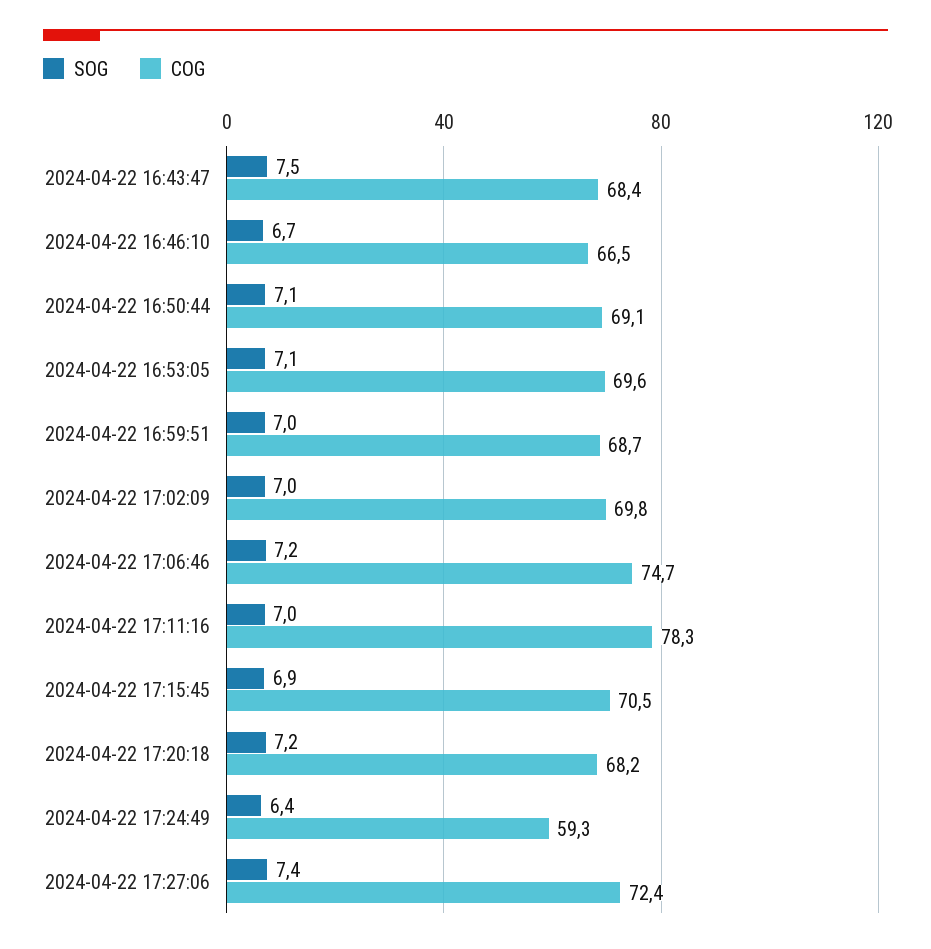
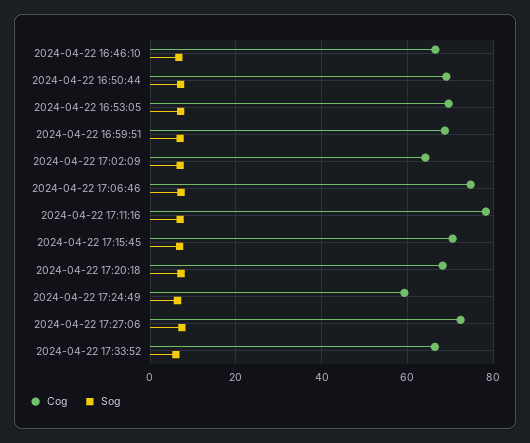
SOG, 2024-04-22 16:43:47: 7.5 -> none
COG, 2024-04-22 16:43:47: 68.4 -> none
COG, 2024-04-22 17:02:09: 69.8 -> 64
COG, 2024-04-22 17:33:52: none -> 66
SOG, 2024-04-22 17:33:52: none -> 6

